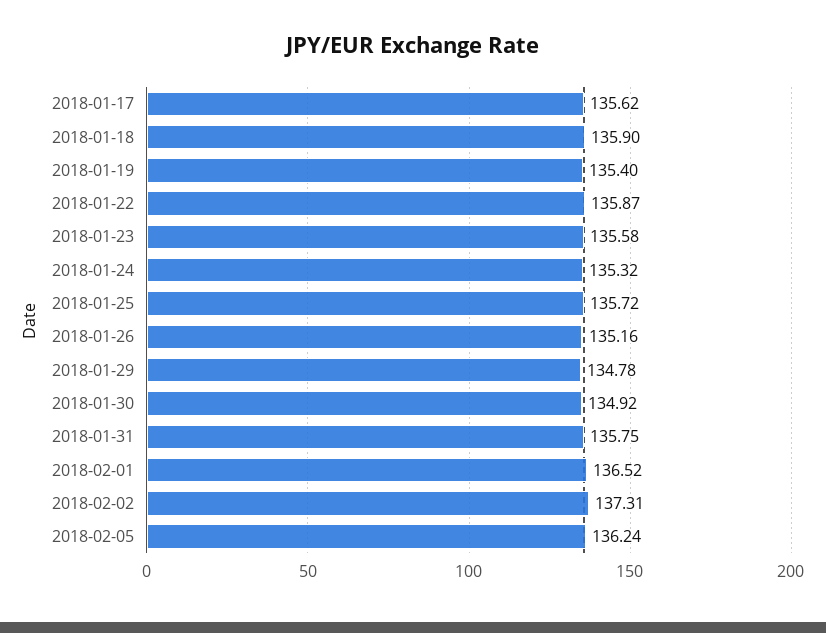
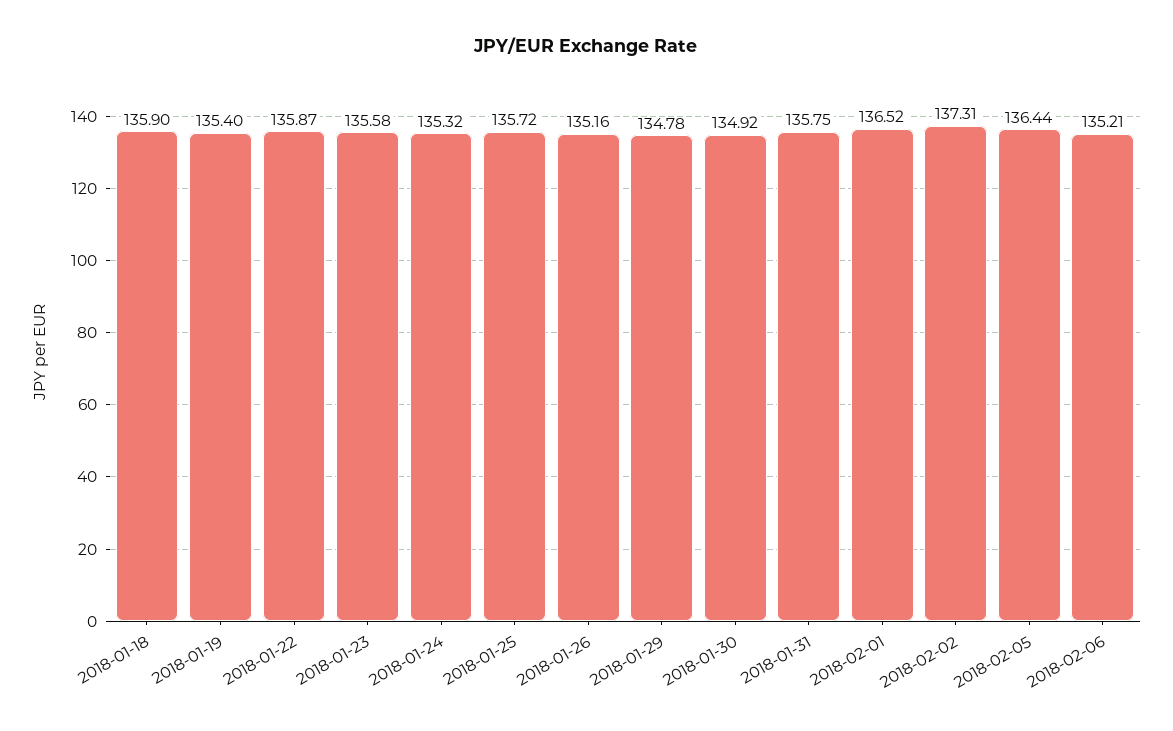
2018-01-17: 135.62 -> none
2018-02-05: 136.24 -> 136.44
2018-02-06: none -> 135.21

